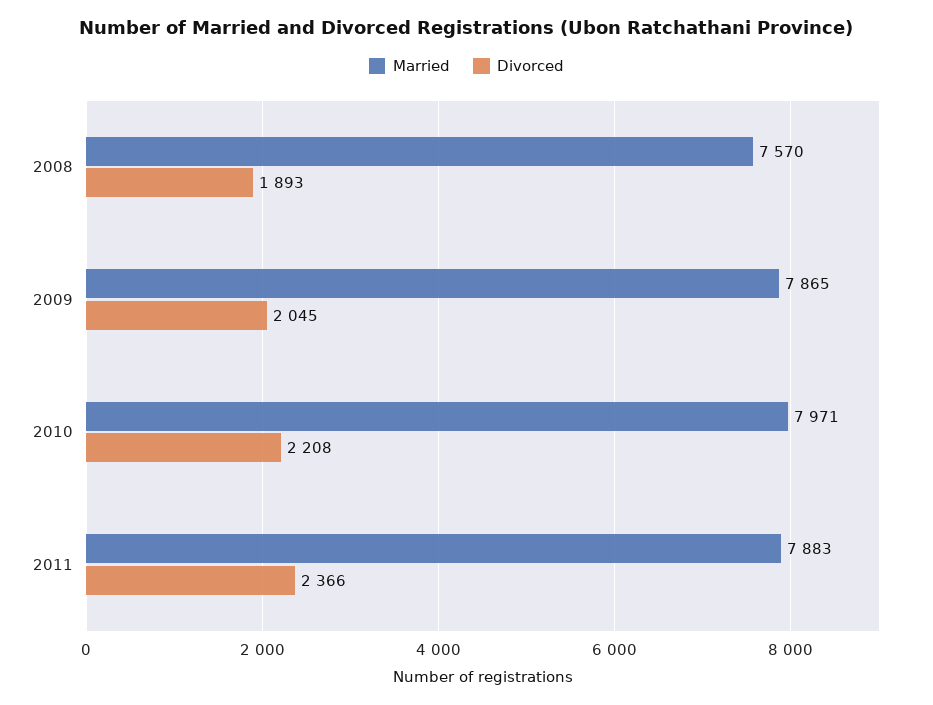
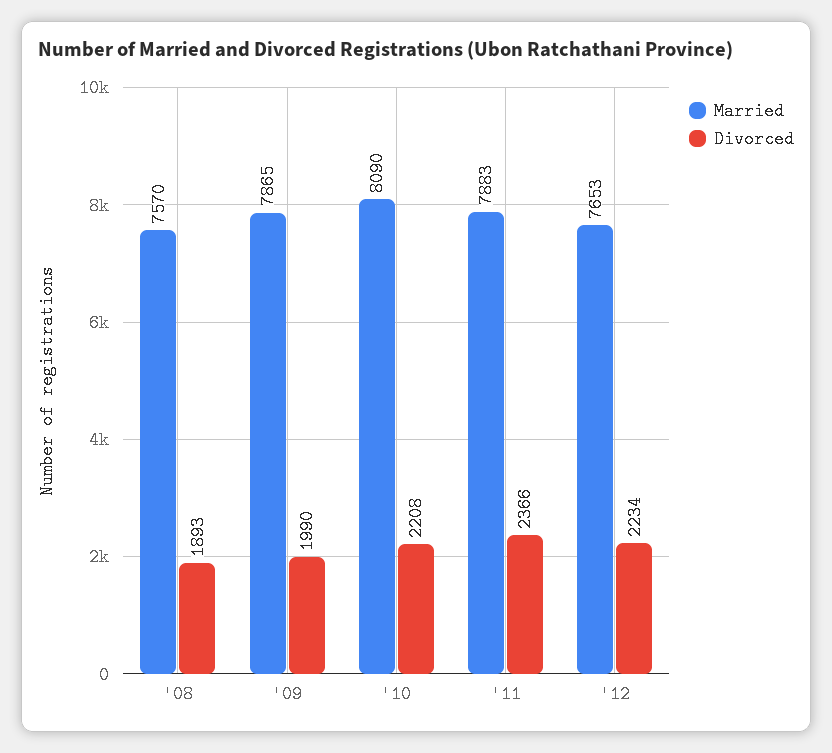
Divorced, 2009: 2045 -> 1990
Married, 2010: 7971 -> 8090
Married, '12: none -> 7653
Divorced, '12: none -> 2234

